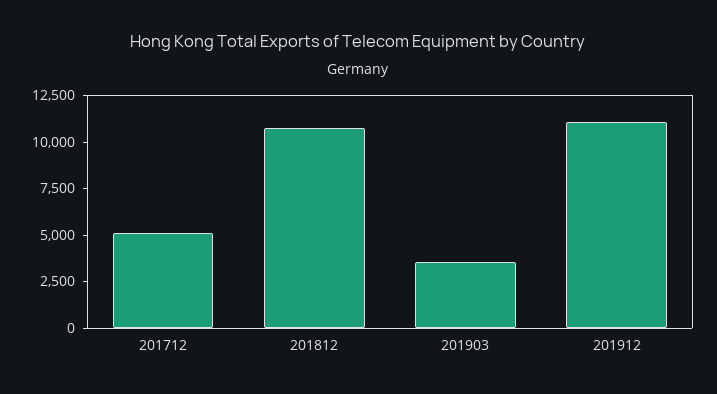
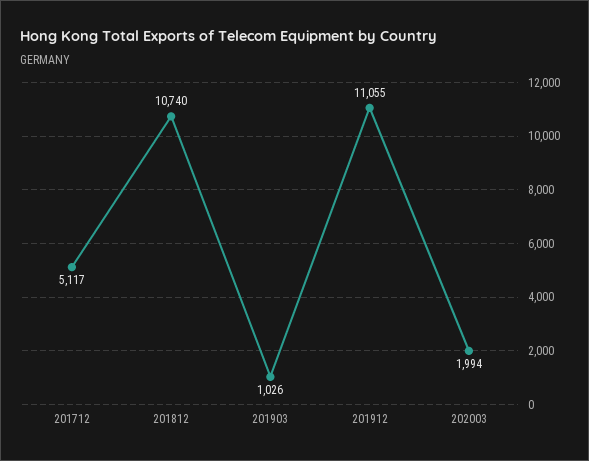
201903: 3500 -> 1026
202003: none -> 1994

